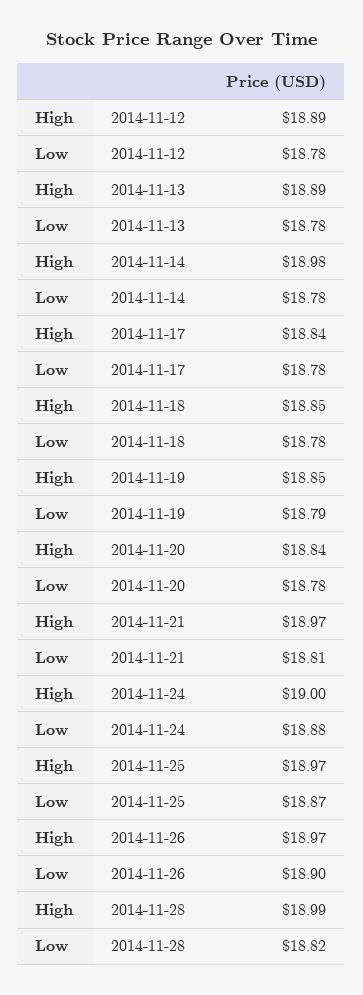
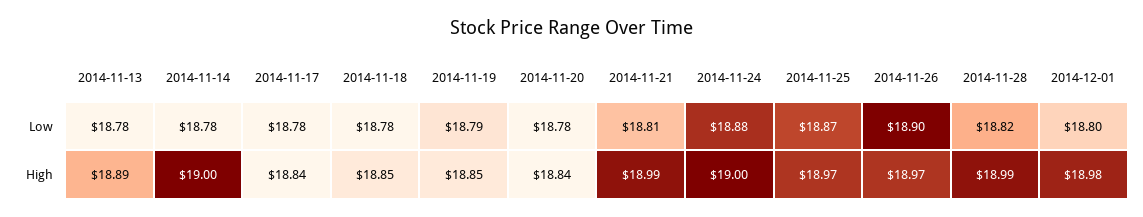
High, 2014-11-12: 18.89 -> none
Low, 2014-11-12: 18.78 -> none
High, 2014-11-14: 18.98 -> 19
High, 2014-11-21: 18.97 -> 18.99
Low, 2014-12-01: none -> 18.8
High, 2014-12-01: none -> 18.98

